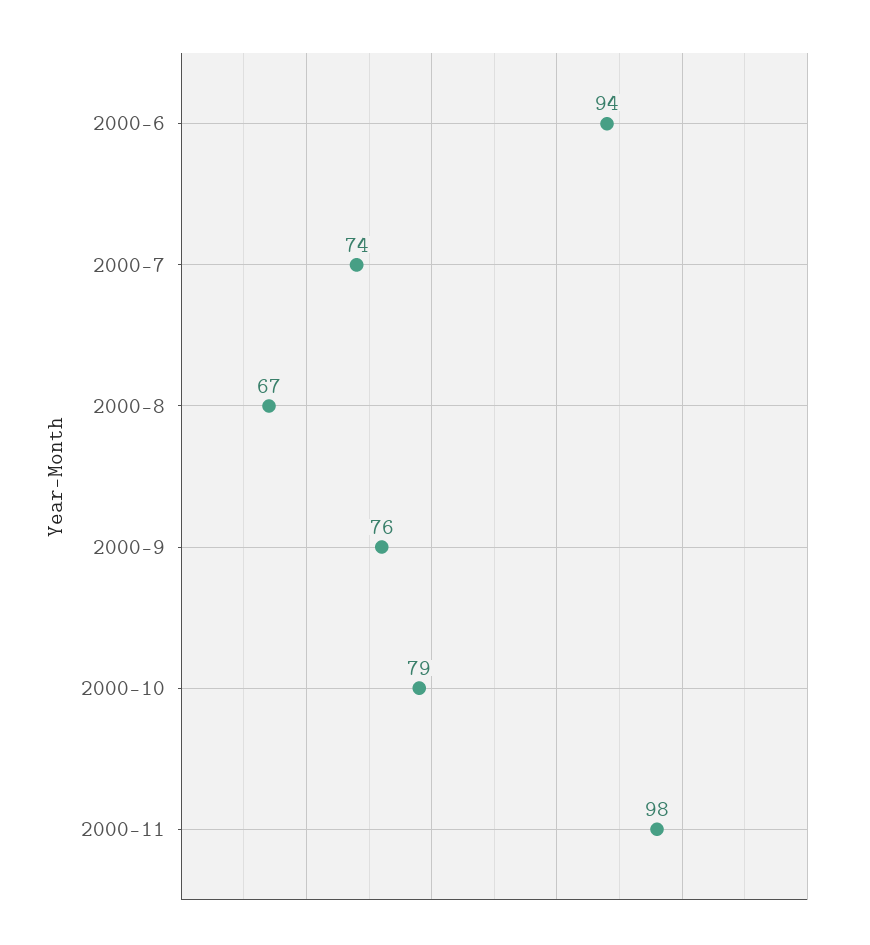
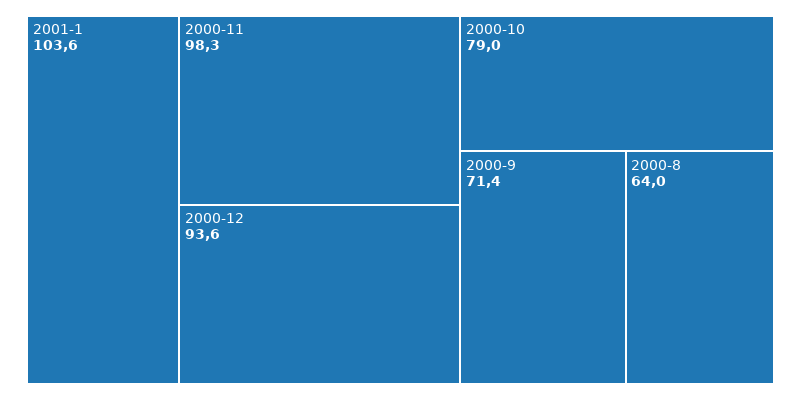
2000-6: 94 -> none
2000-7: 74 -> none
2000-8: 67 -> 64
2000-9: 76 -> 71.4
2001-1: none -> 103.6
2000-12: none -> 93.6

